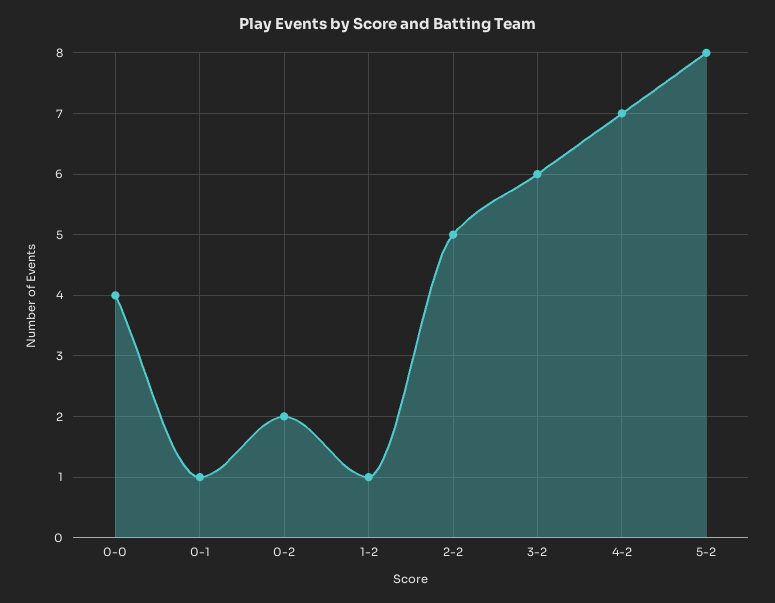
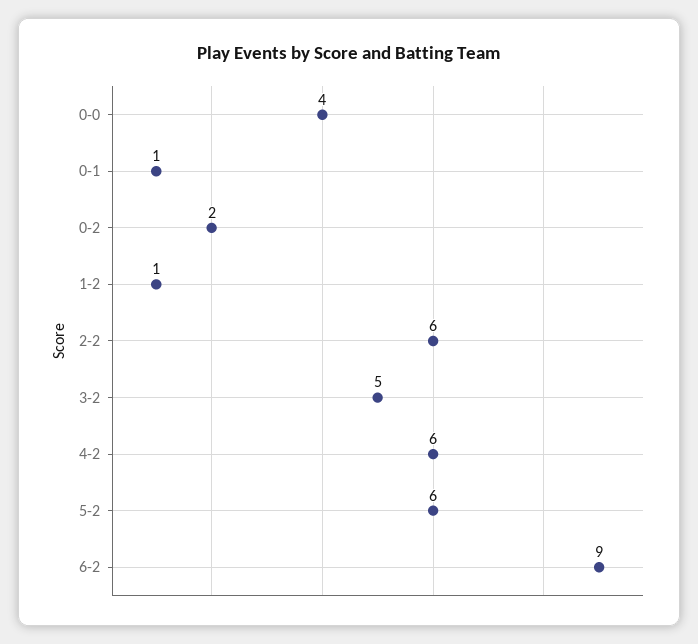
2-2: 5 -> 6
3-2: 6 -> 5
4-2: 7 -> 6
5-2: 8 -> 6
6-2: none -> 9

